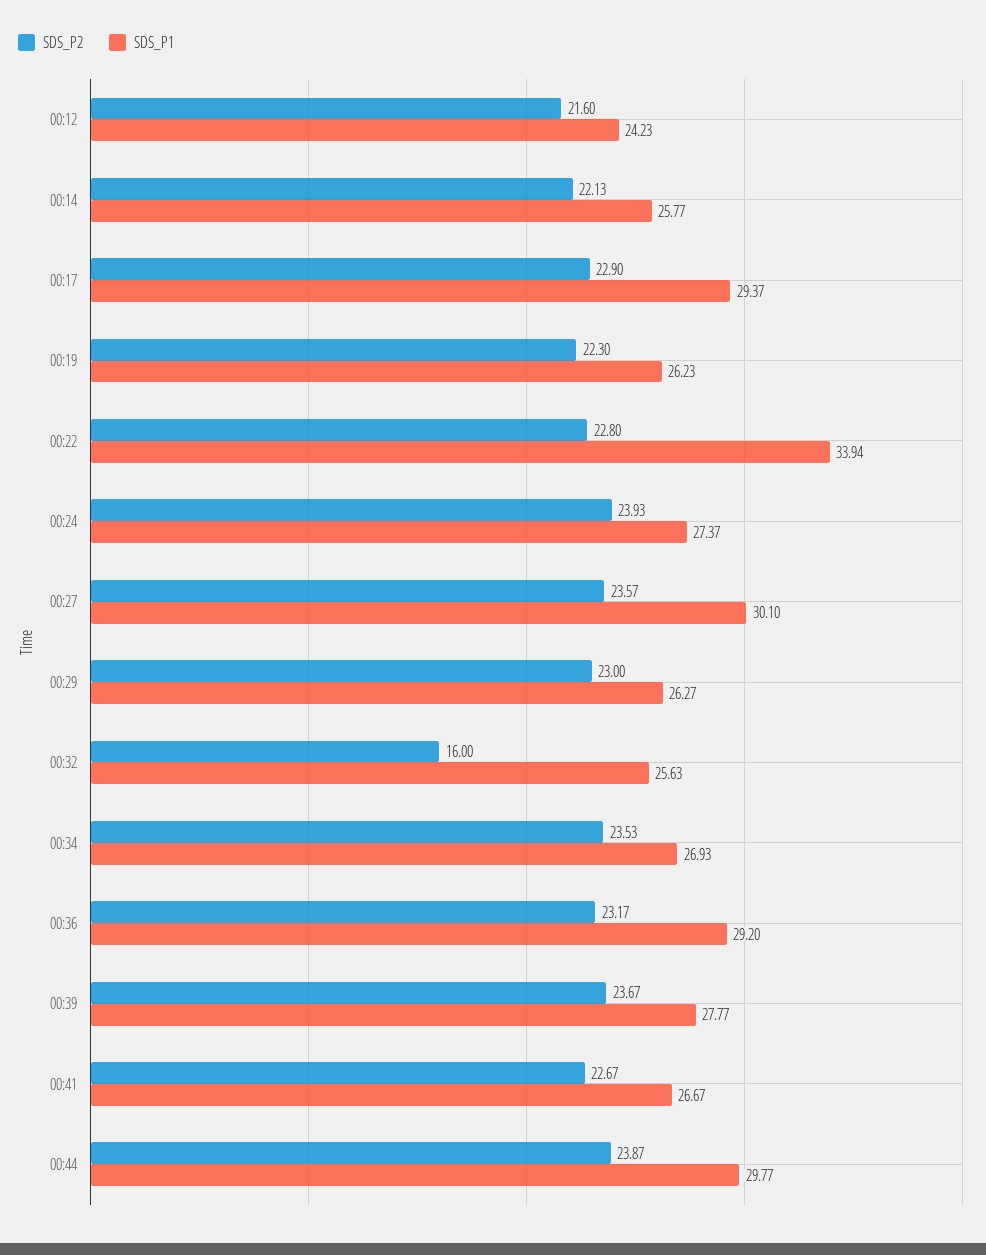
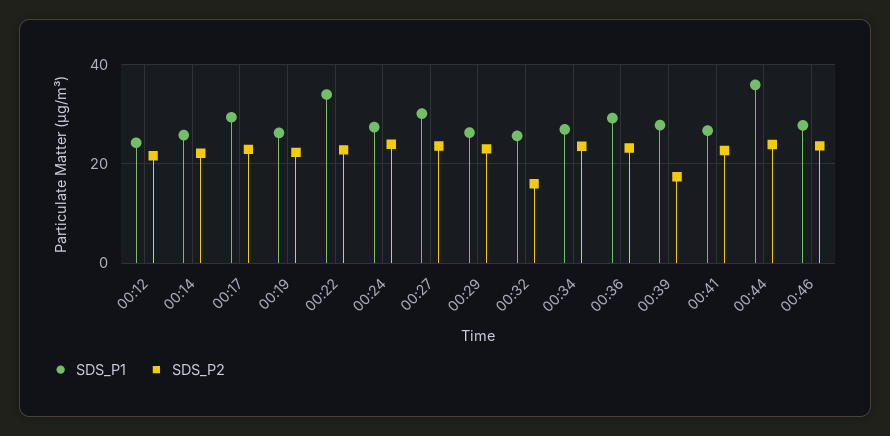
SDS_P2, 00:39: 23.67 -> 18
SDS_P1, 00:44: 29.77 -> 36
SDS_P1, 00:46: none -> 28
SDS_P2, 00:46: none -> 24

